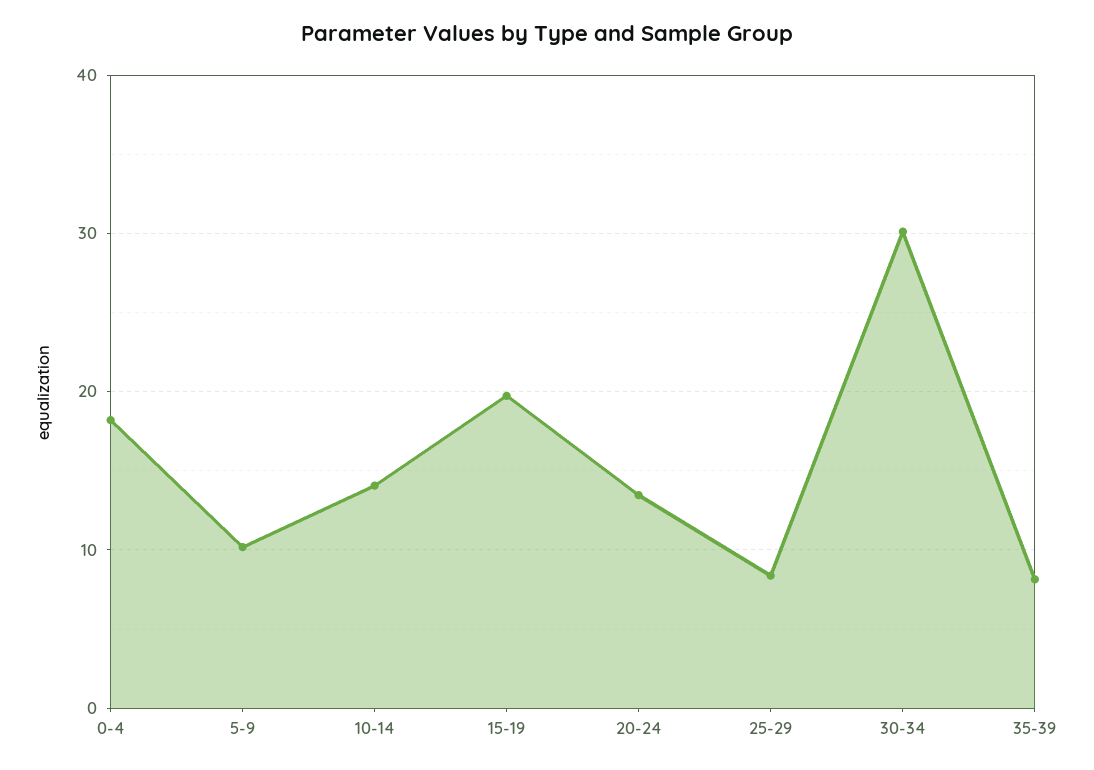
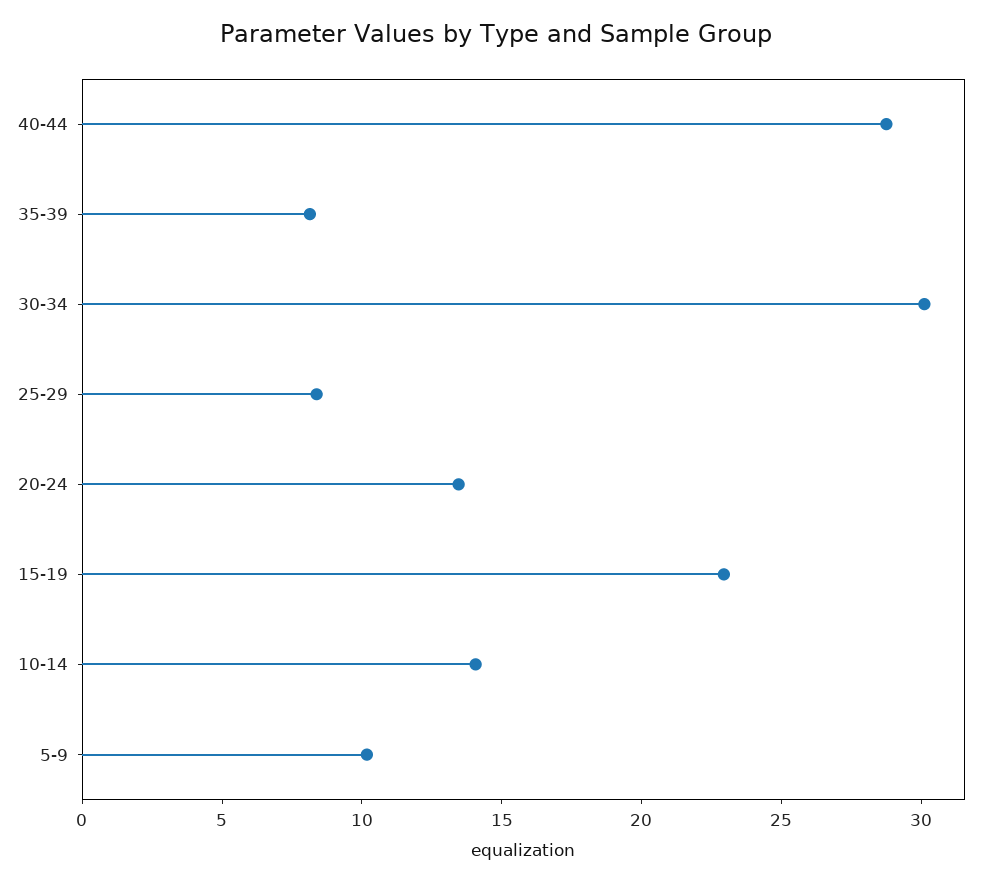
0-4: 18 -> none
15-19: 20 -> 23
40-44: none -> 29

